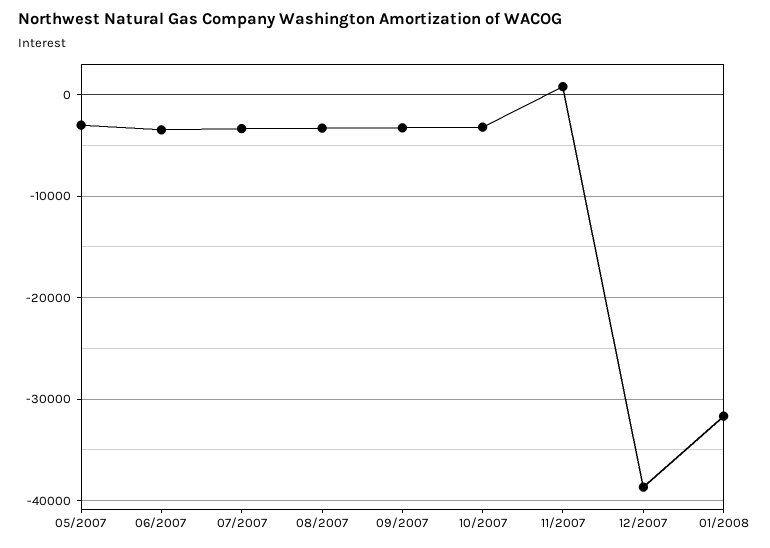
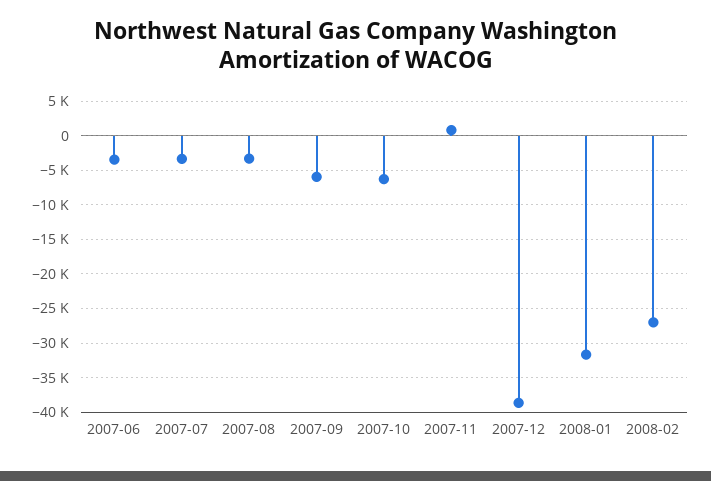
05/2007: -3000 -> none
09/2007: -3000 -> -6000
10/2007: -3000 -> -6000
2008-02: none -> -27000

